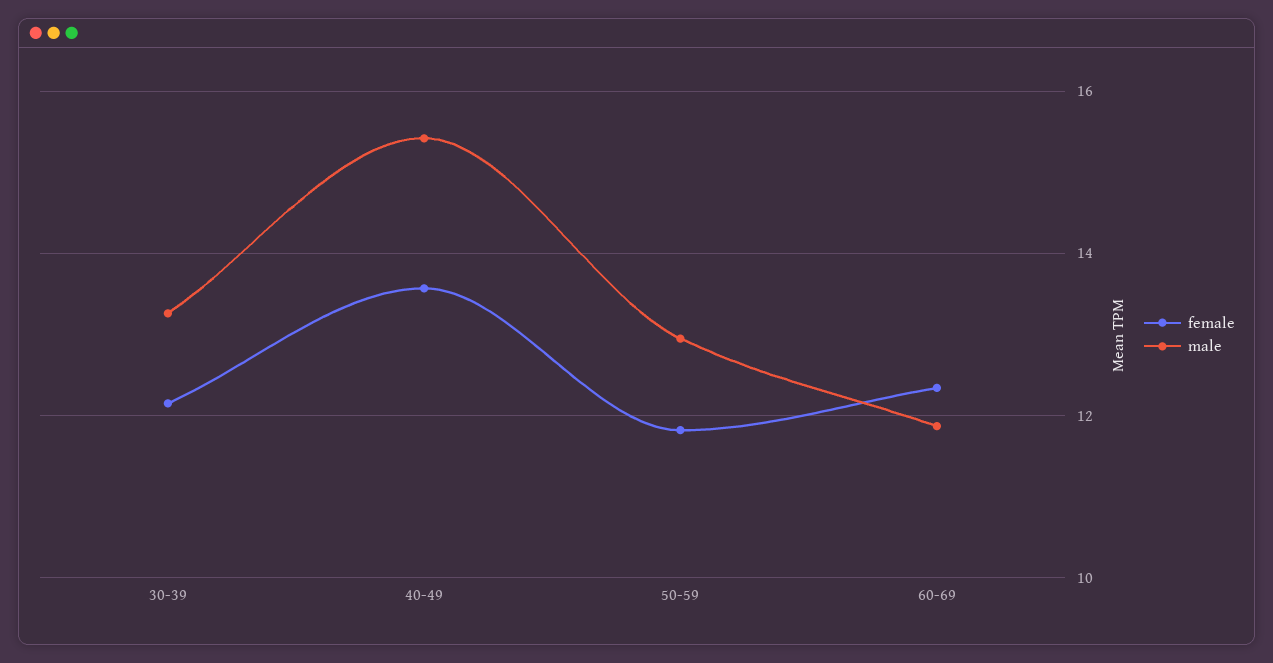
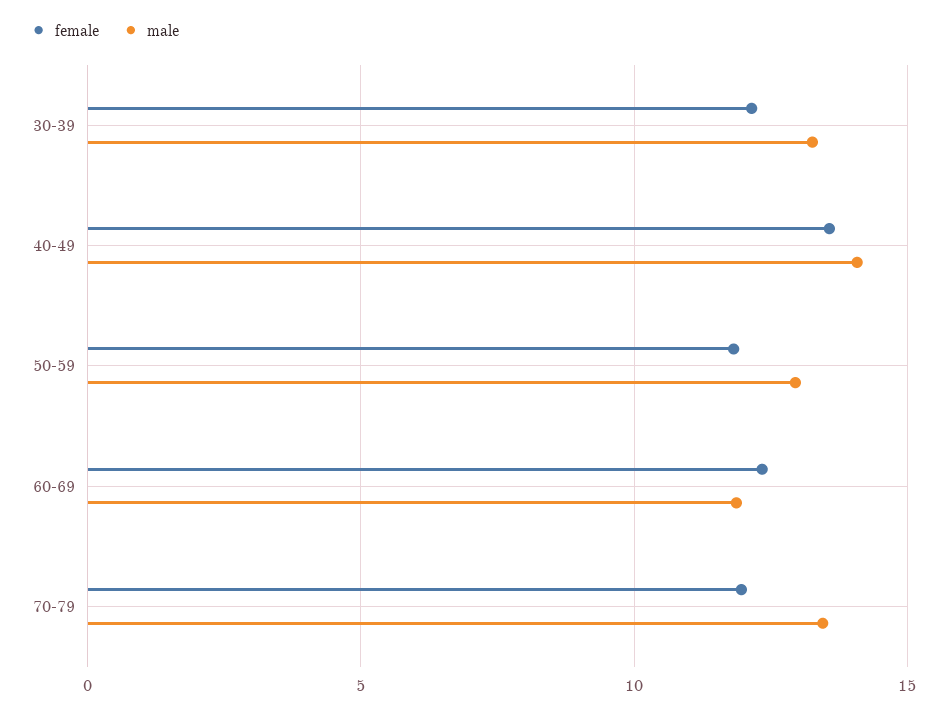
male, 40-49: 15.4 -> 14
female, 70-79: none -> 12
male, 70-79: none -> 13.5

